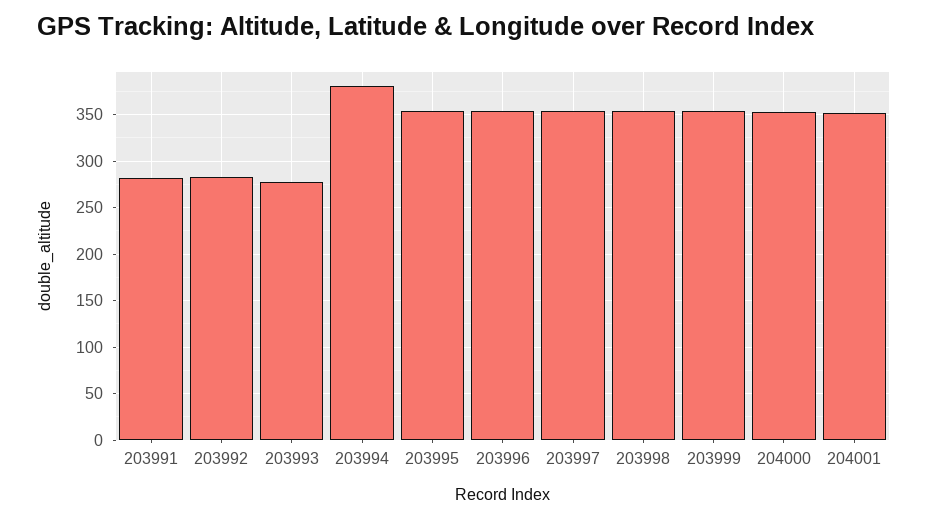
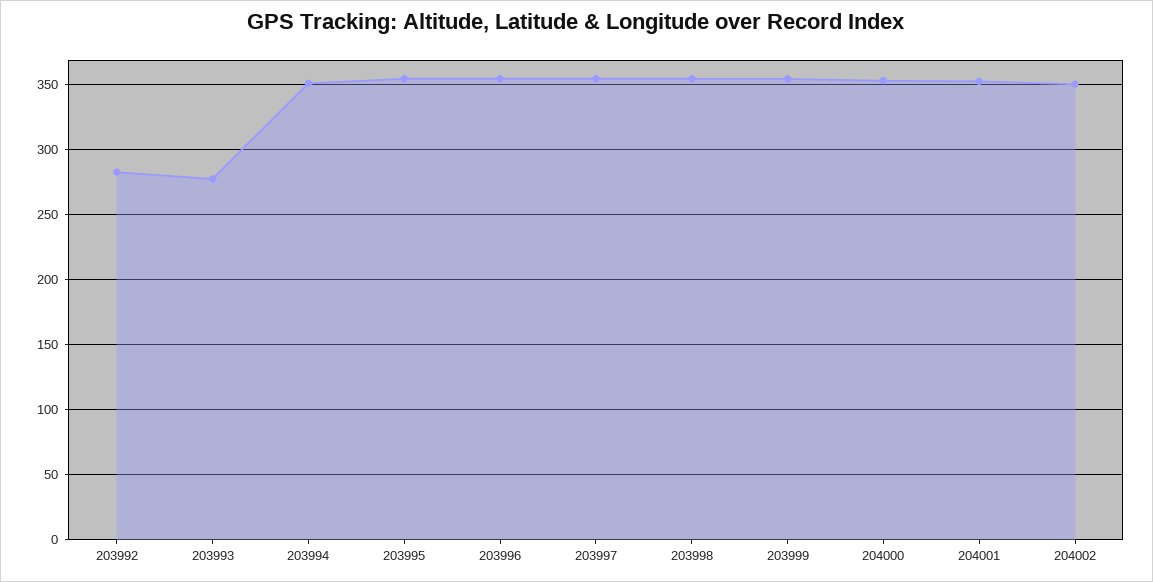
203991: 280 -> none
203994: 380 -> 350
204002: none -> 350

